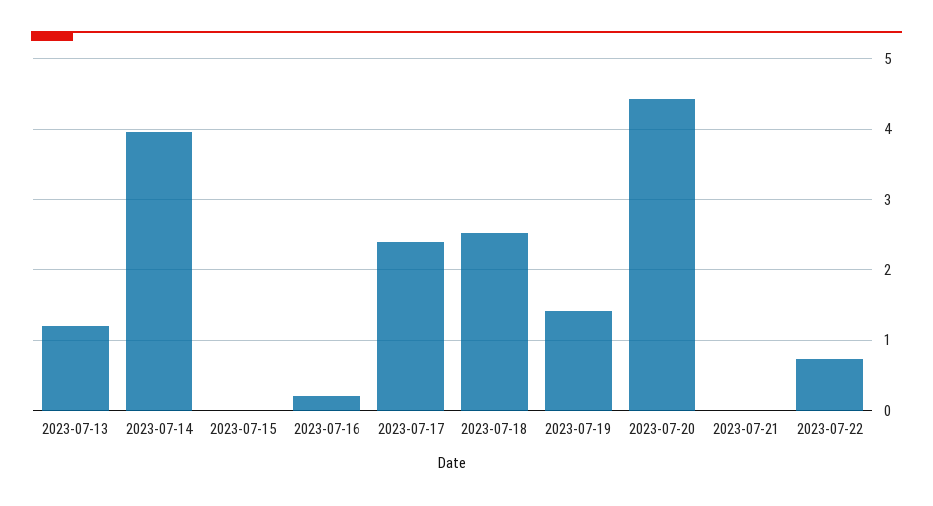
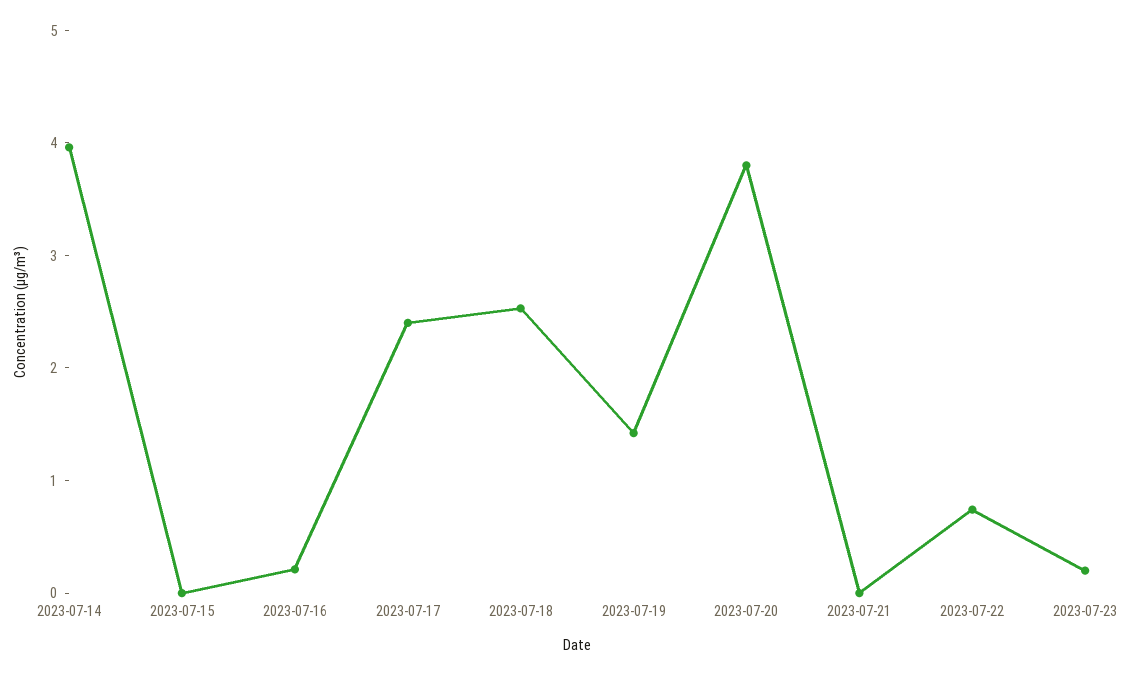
2023-07-13: 1.2 -> none
2023-07-20: 4.4 -> 3.8
2023-07-23: none -> 0.2

